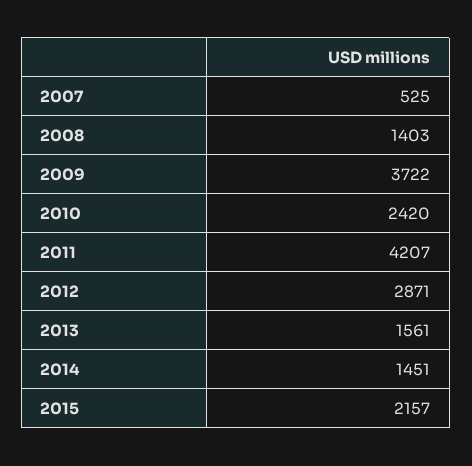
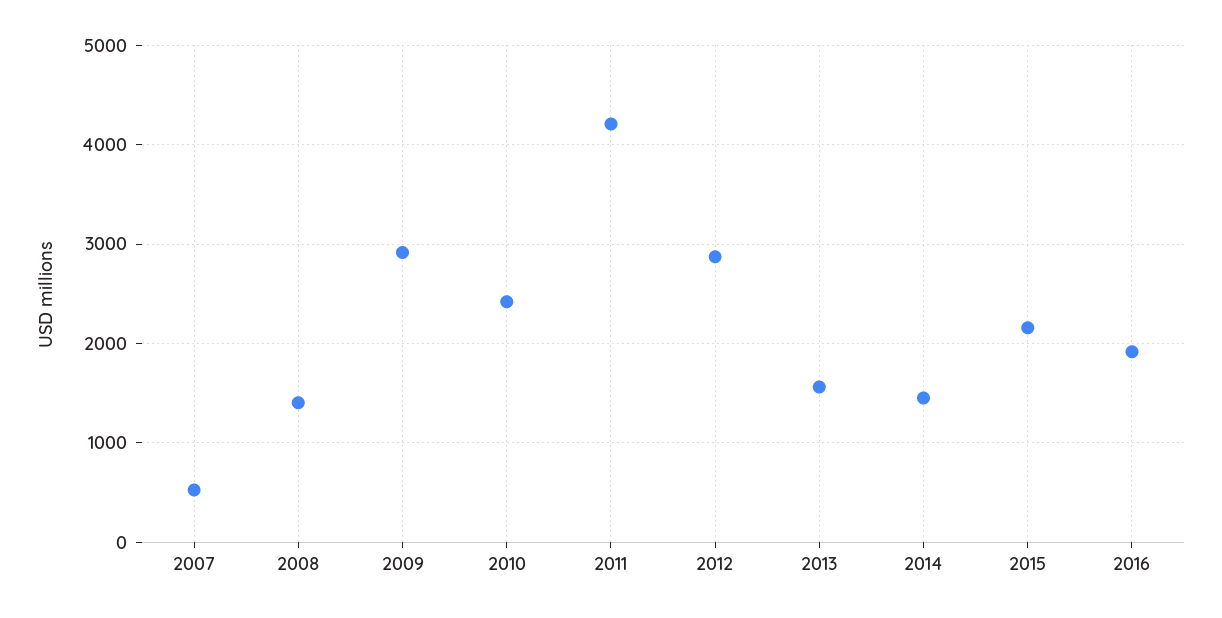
2009: 3722 -> 2900
2016: none -> 1900

